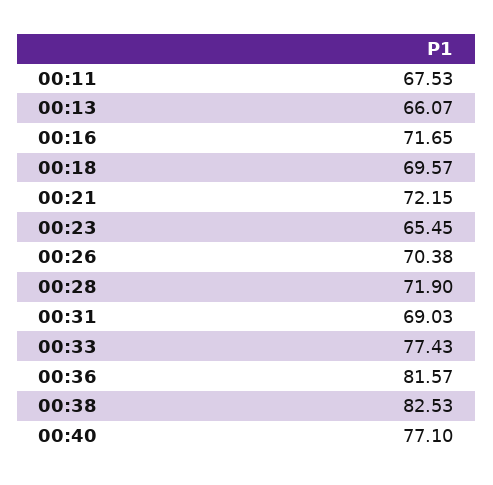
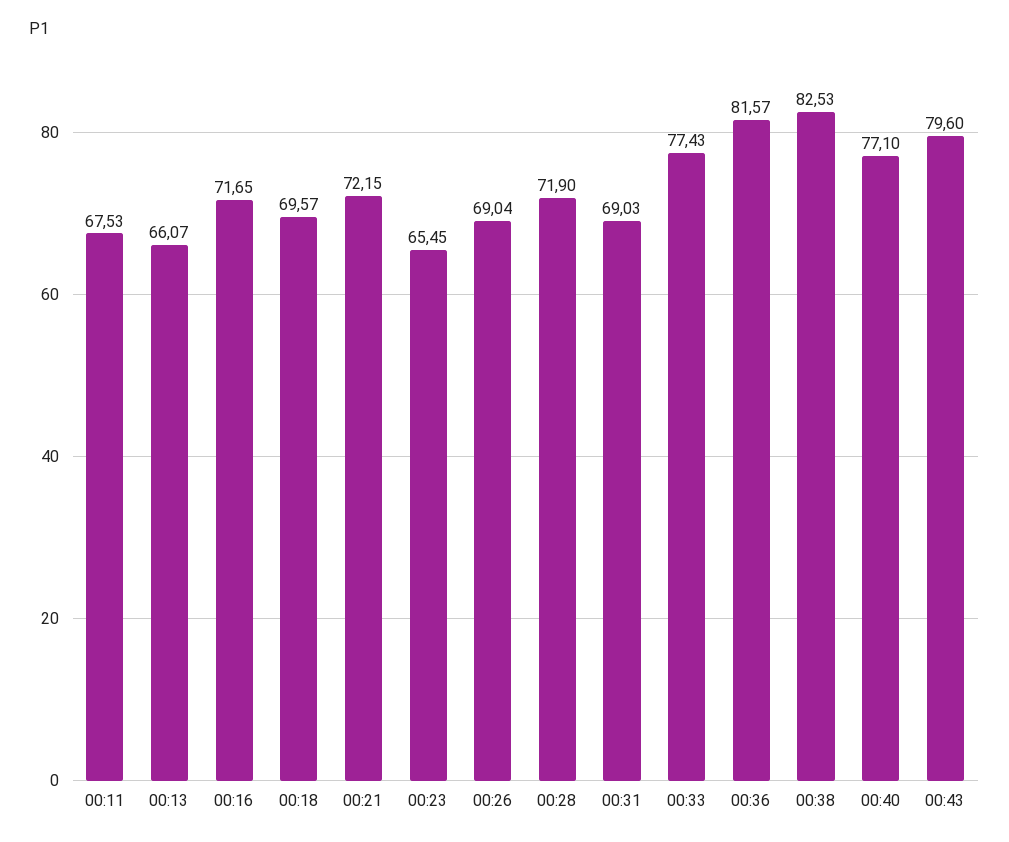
00:26: 70.38 -> 69.04
00:43: none -> 79.6

